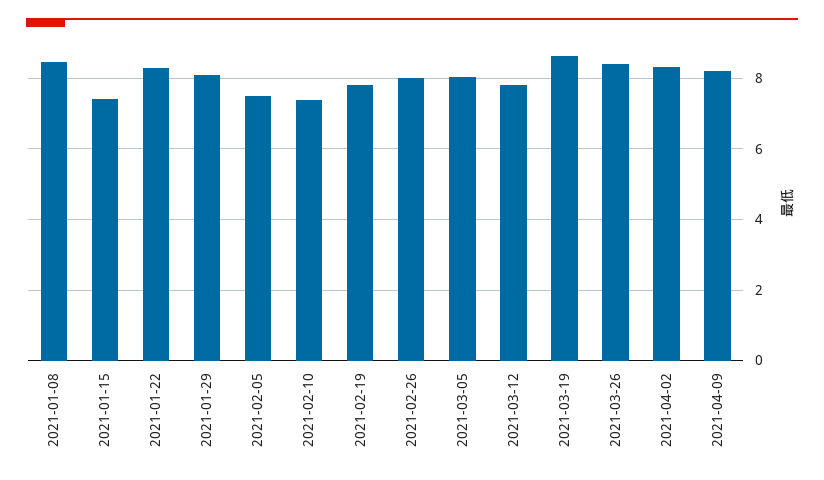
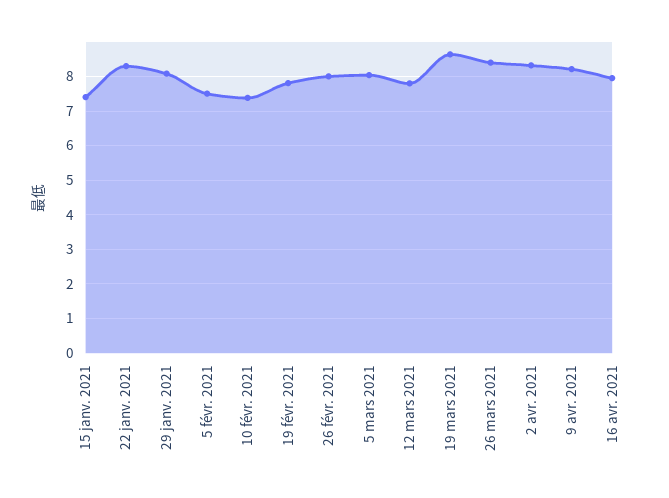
2021-01-08: 8.4 -> none
16 avr. 2021: none -> 8

